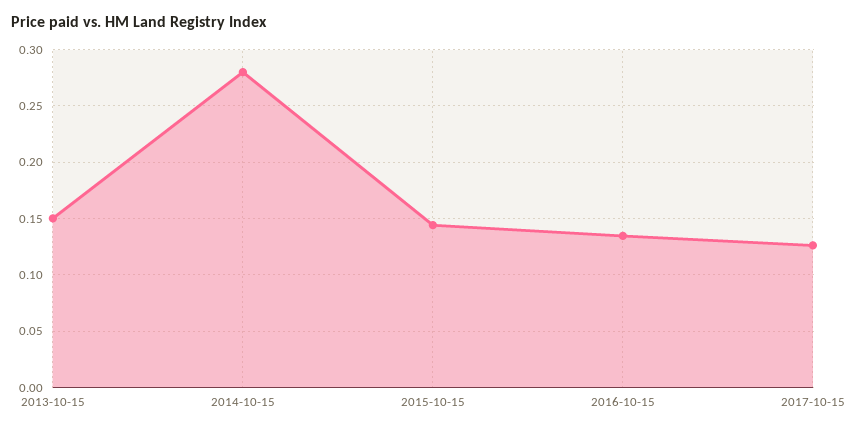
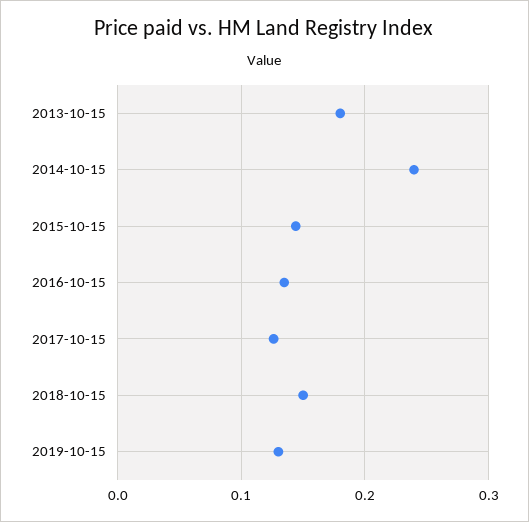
2013-10-15: 0.15 -> 0.18
2014-10-15: 0.28 -> 0.24
2018-10-15: none -> 0.15
2019-10-15: none -> 0.13

